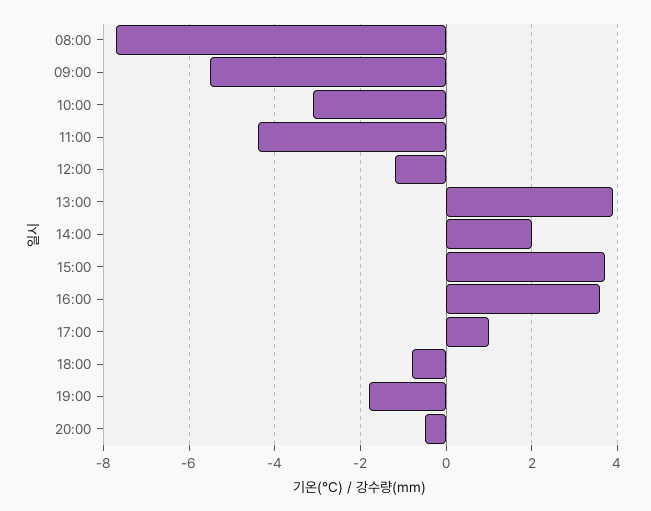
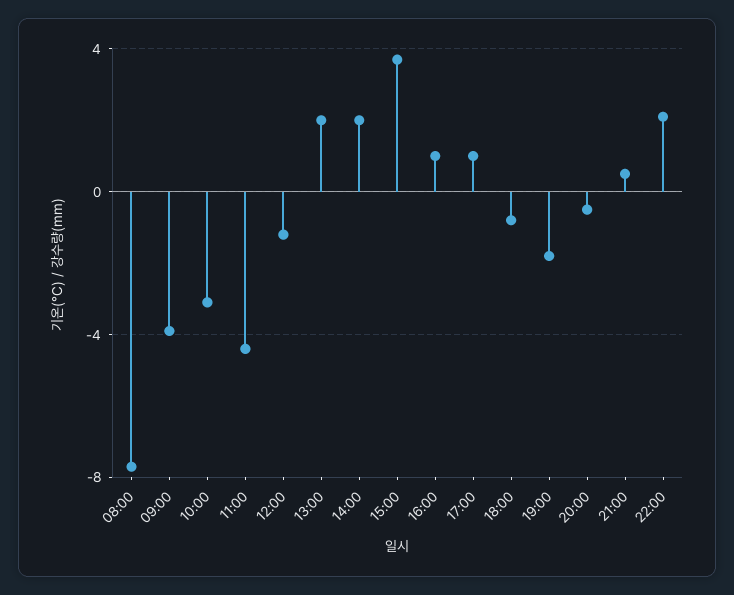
09:00: -5.5 -> -4
13:00: 4 -> 2
16:00: 3.5 -> 1
21:00: none -> 0.5
22:00: none -> 2

